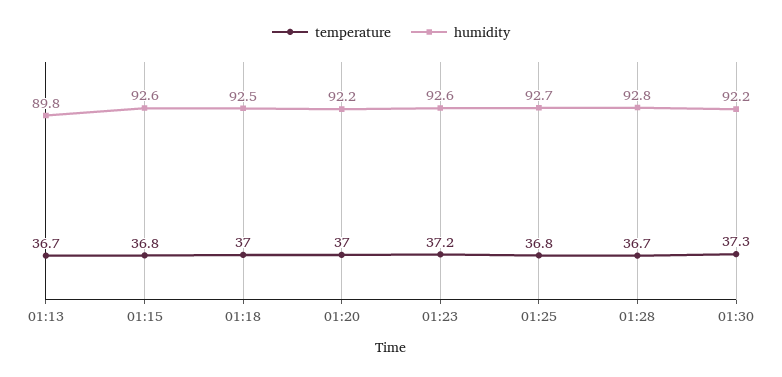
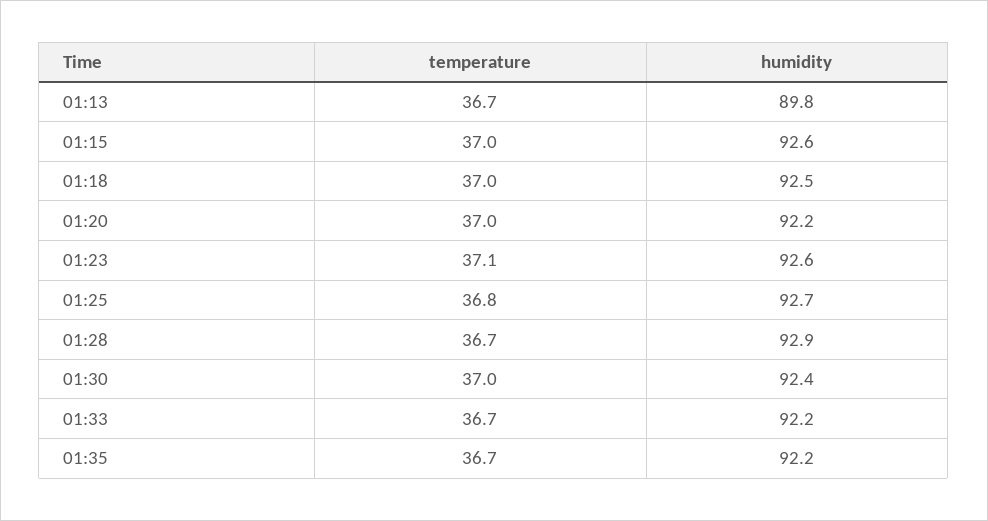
temperature, 01:15: 36.8 -> 37
temperature, 01:23: 37.2 -> 37.1
humidity, 01:28: 92.8 -> 92.9
temperature, 01:30: 37.3 -> 37
humidity, 01:30: 92.2 -> 92.4
temperature, 01:33: none -> 36.7
humidity, 01:33: none -> 92.2
temperature, 01:35: none -> 36.7
humidity, 01:35: none -> 92.2

